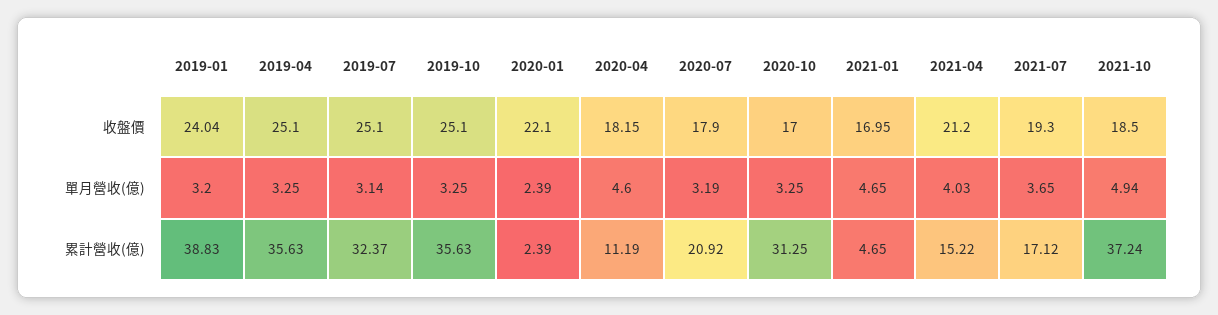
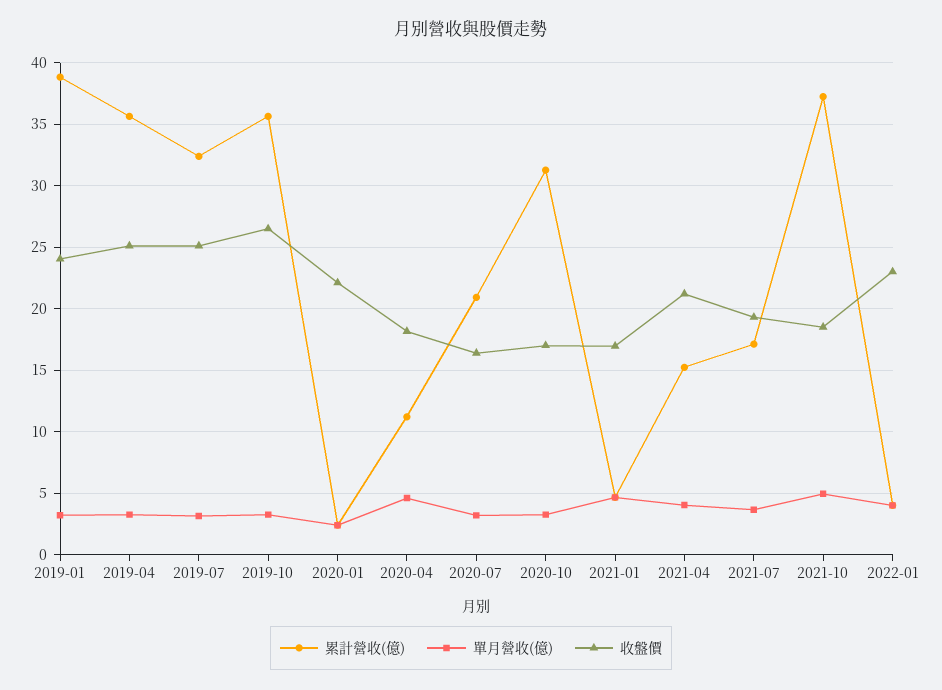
收盤價, 2019-10: 25.1 -> 26.5
收盤價, 2020-07: 17.9 -> 16.5
累計營收(億), 2022-01: none -> 4
單月營收(億), 2022-01: none -> 4
收盤價, 2022-01: none -> 23

